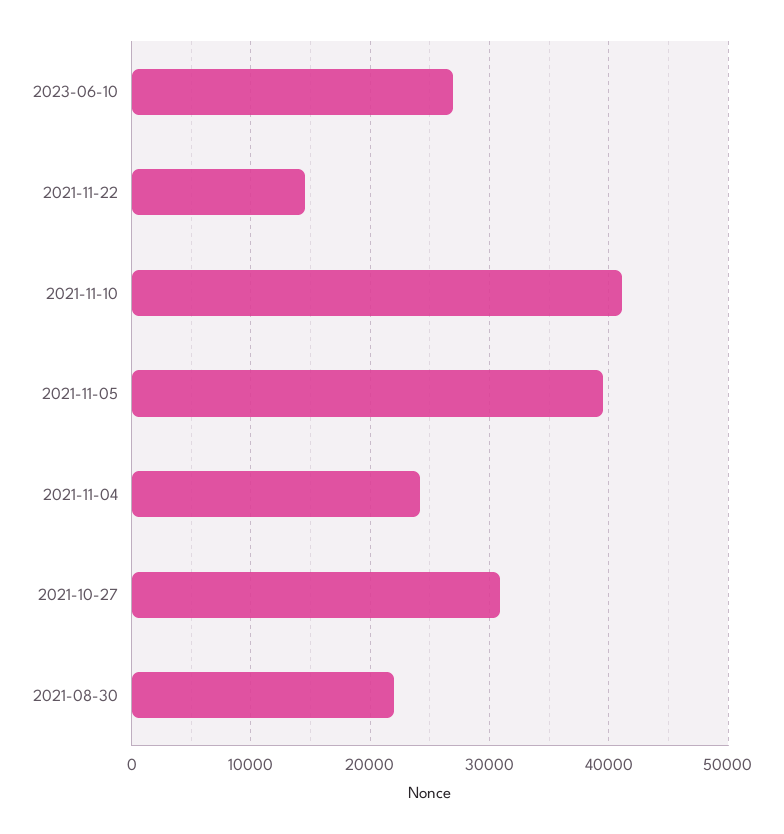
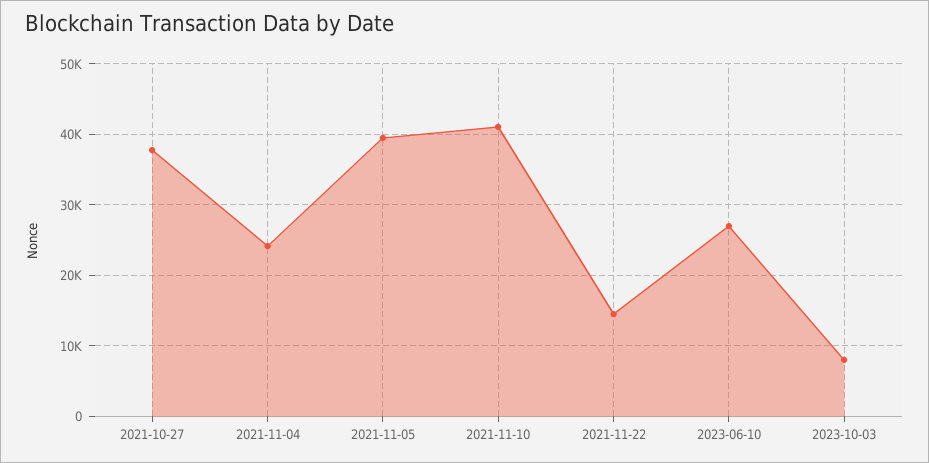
2021-10-27: 31000 -> 38000
2021-08-30: 22000 -> none
2023-10-03: none -> 8000

